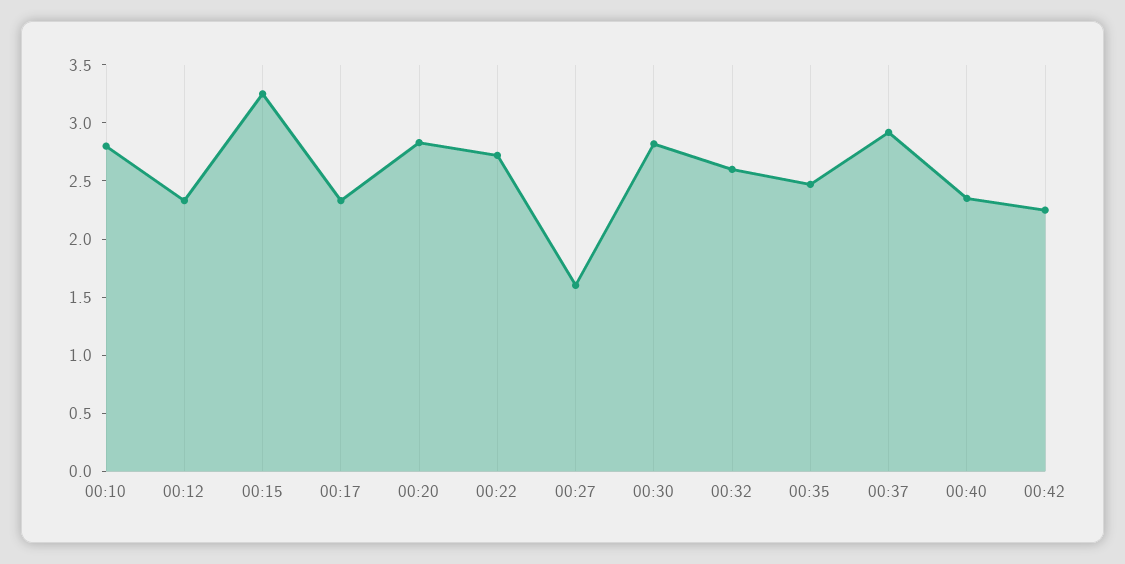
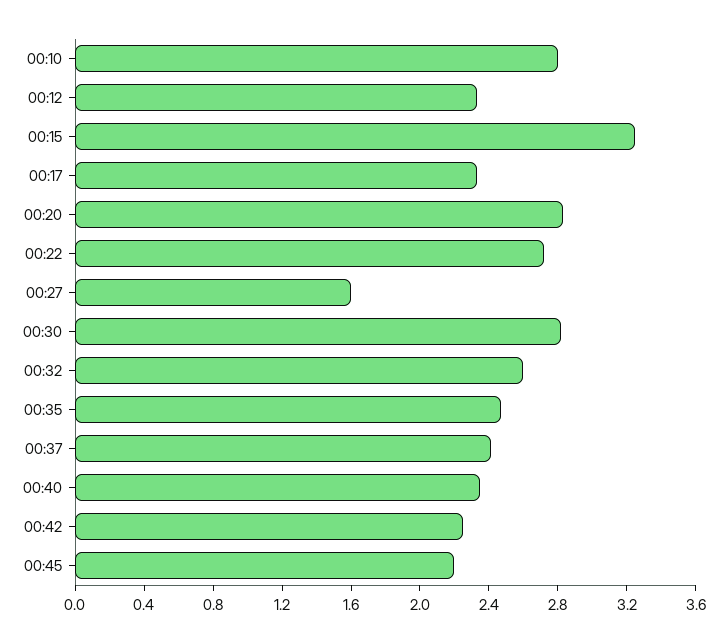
00:37: 2.9 -> 2.4
00:45: none -> 2.2

